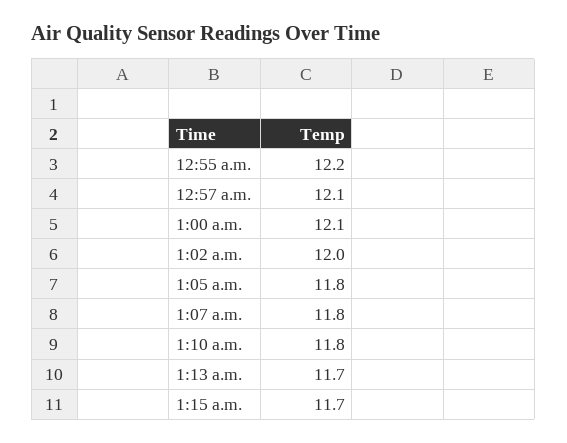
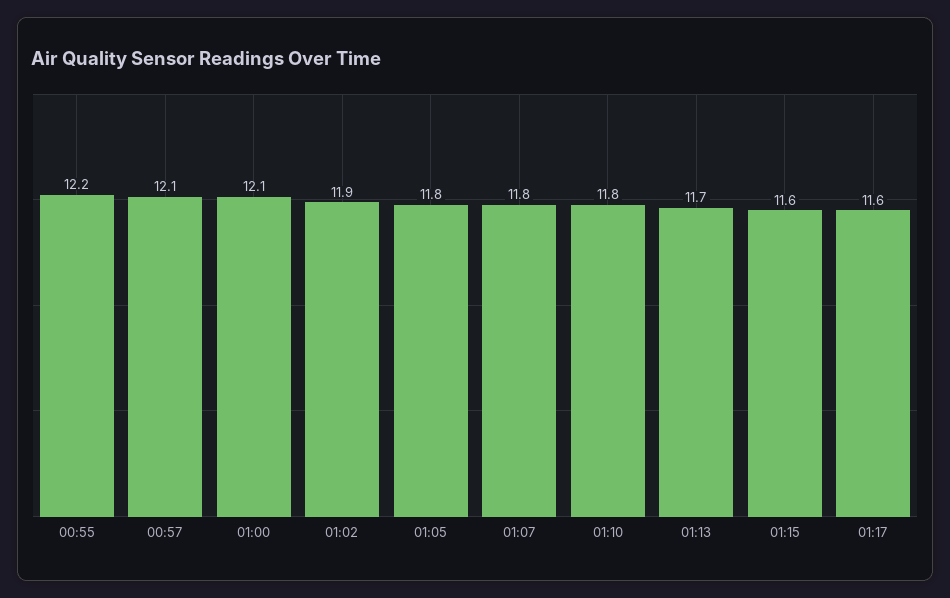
1:02 a.m.: 12 -> 11.9
1:15 a.m.: 11.7 -> 11.6
01:17: none -> 11.6

